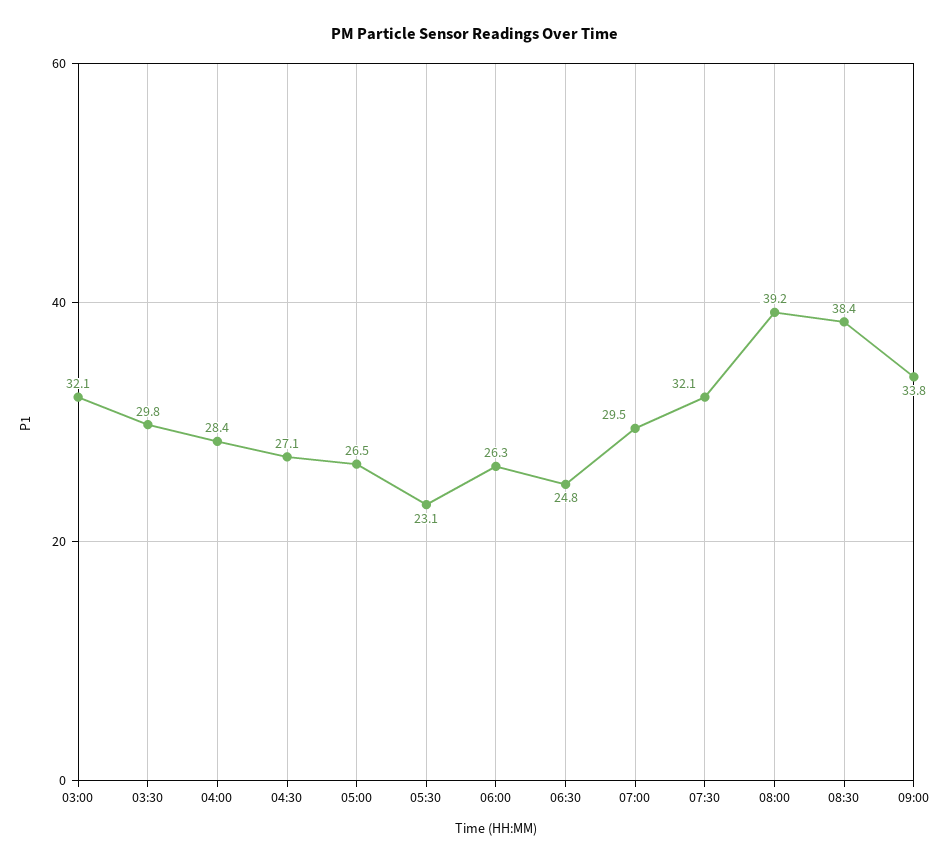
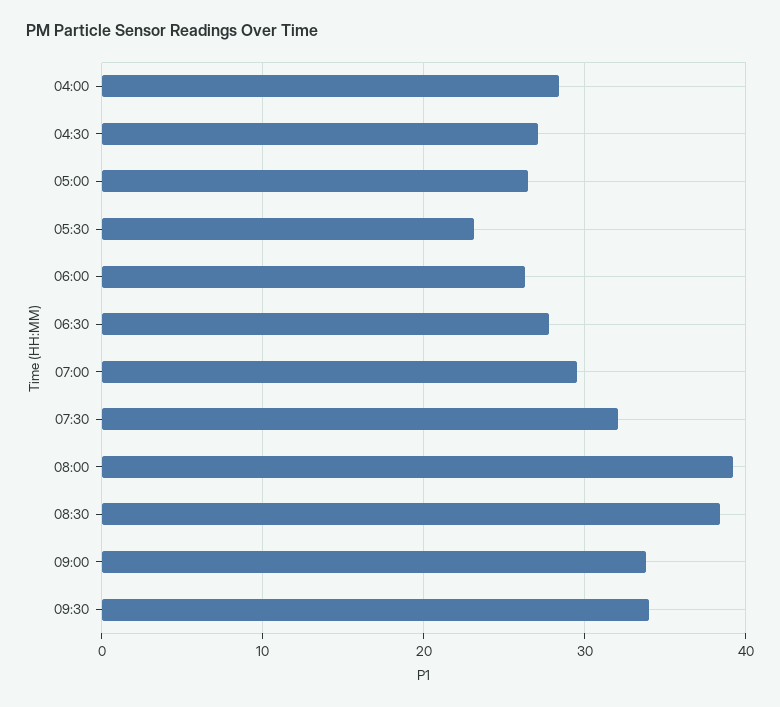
03:00: 32.1 -> none
03:30: 29.8 -> none
06:30: 24.8 -> 28
09:30: none -> 34

